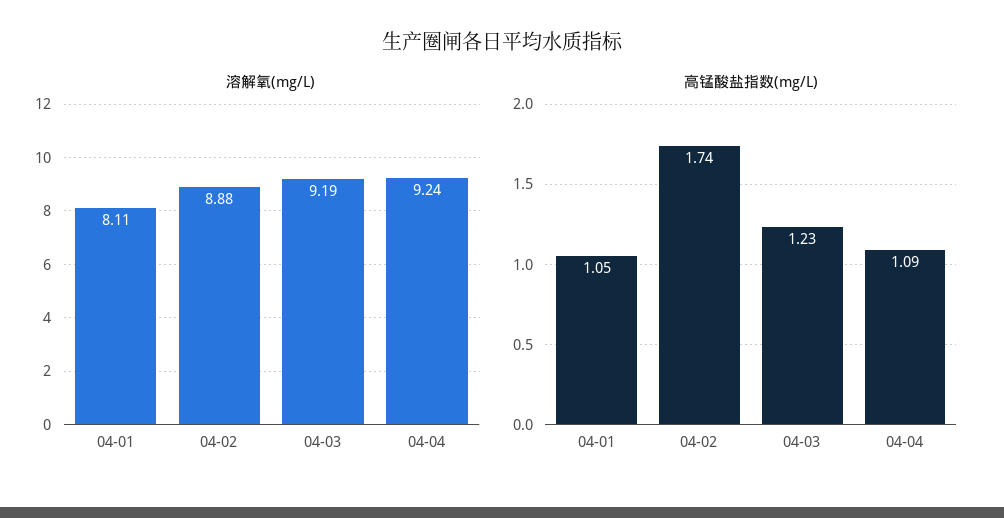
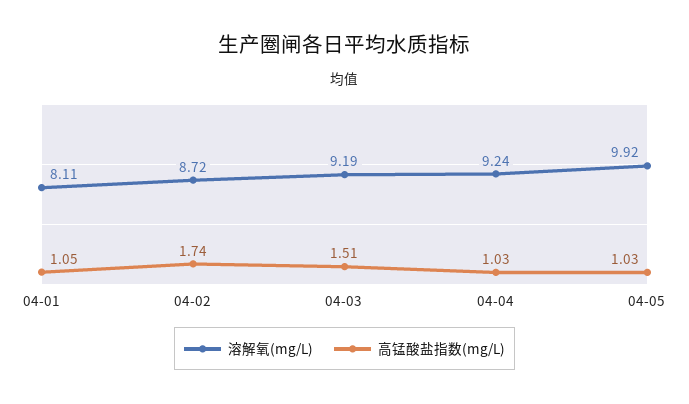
溶解氧(mg/L), 04-02: 8.88 -> 8.72
高锰酸盐指数(mg/L), 04-03: 1.23 -> 1.51
高锰酸盐指数(mg/L), 04-04: 1.09 -> 1.03
溶解氧(mg/L), 04-05: none -> 9.92
高锰酸盐指数(mg/L), 04-05: none -> 1.03

